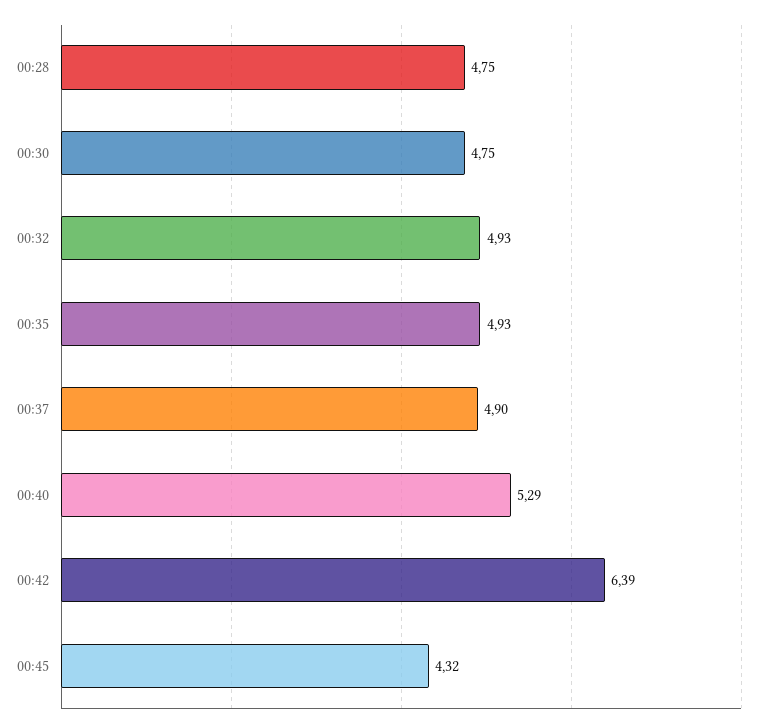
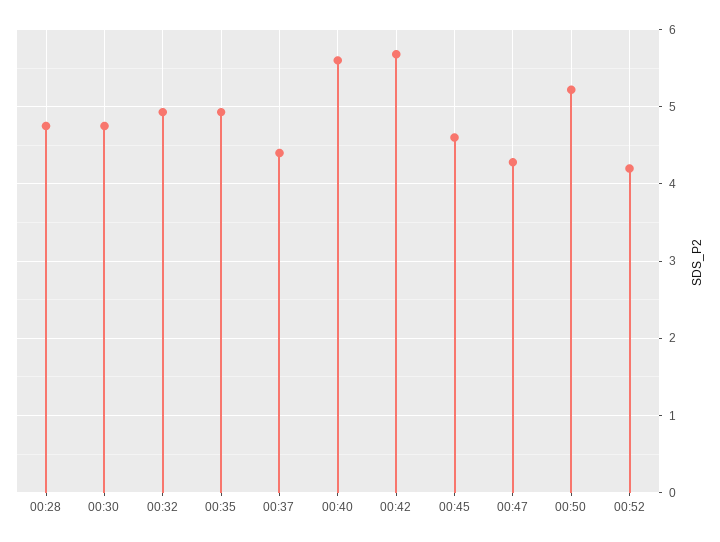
00:37: 4.9 -> 4.4
00:40: 5.29 -> 5.6
00:42: 6.39 -> 5.7
00:45: 4.32 -> 4.6
00:47: none -> 4.3
00:50: none -> 5.2
00:52: none -> 4.2

